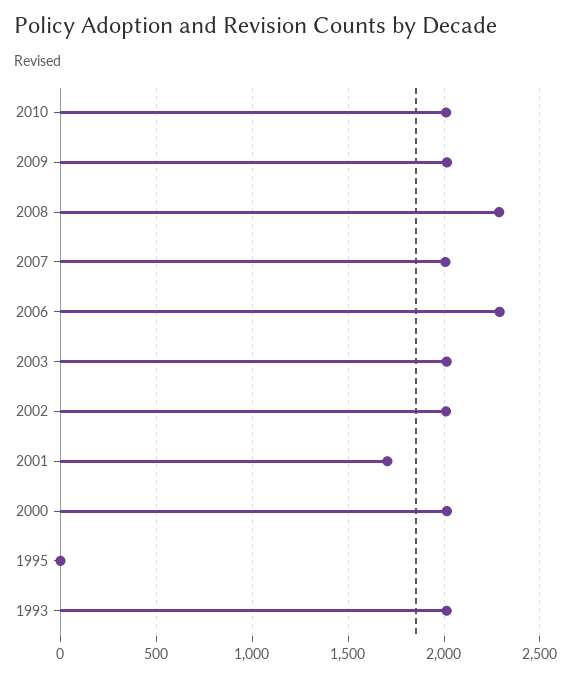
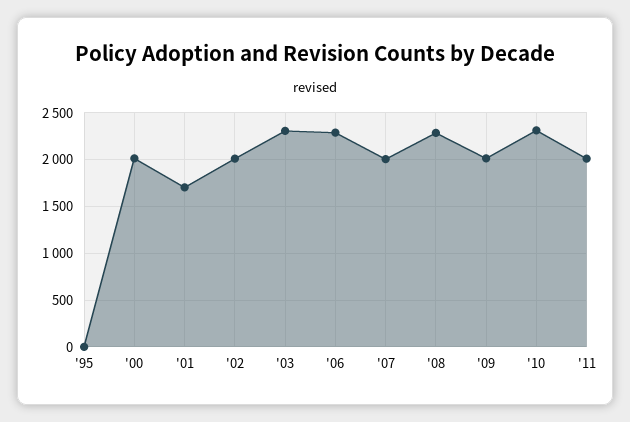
2010: 2000 -> 2300
2003: 2000 -> 2300
1993: 2000 -> none
'11: none -> 2000

